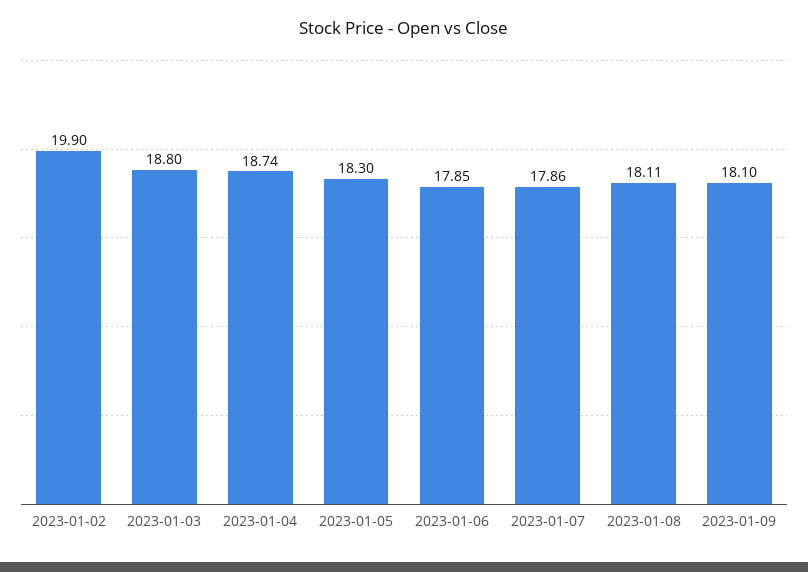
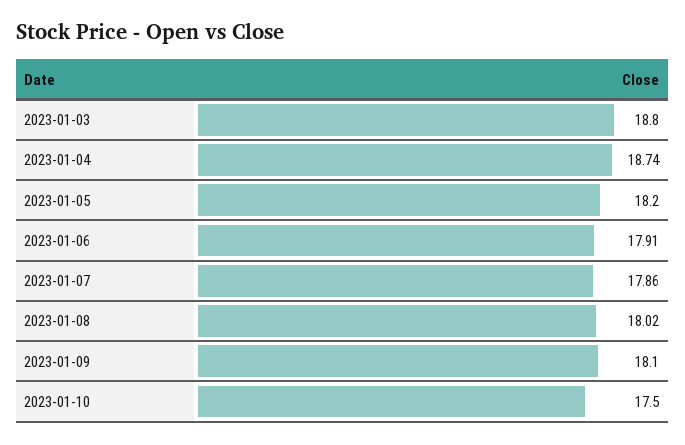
2023-01-02: 19.9 -> none
2023-01-05: 18.3 -> 18.2
2023-01-06: 17.85 -> 17.91
2023-01-08: 18.11 -> 18.02
2023-01-10: none -> 17.5

